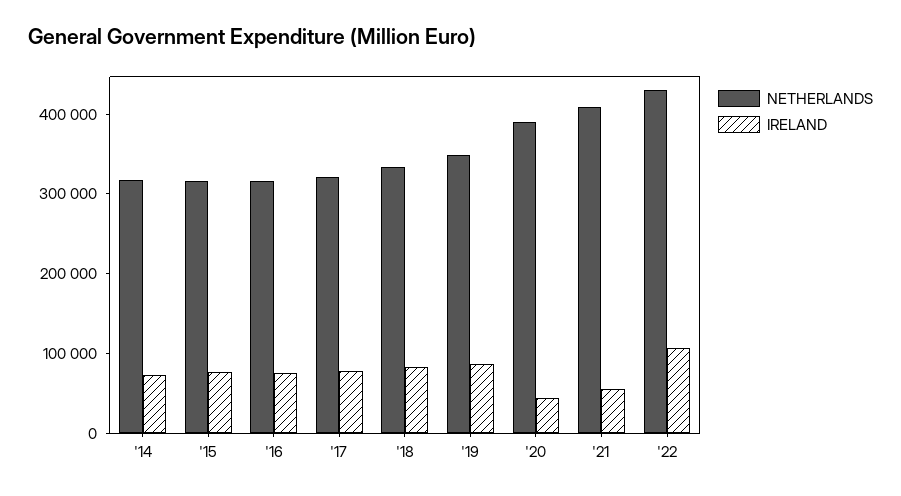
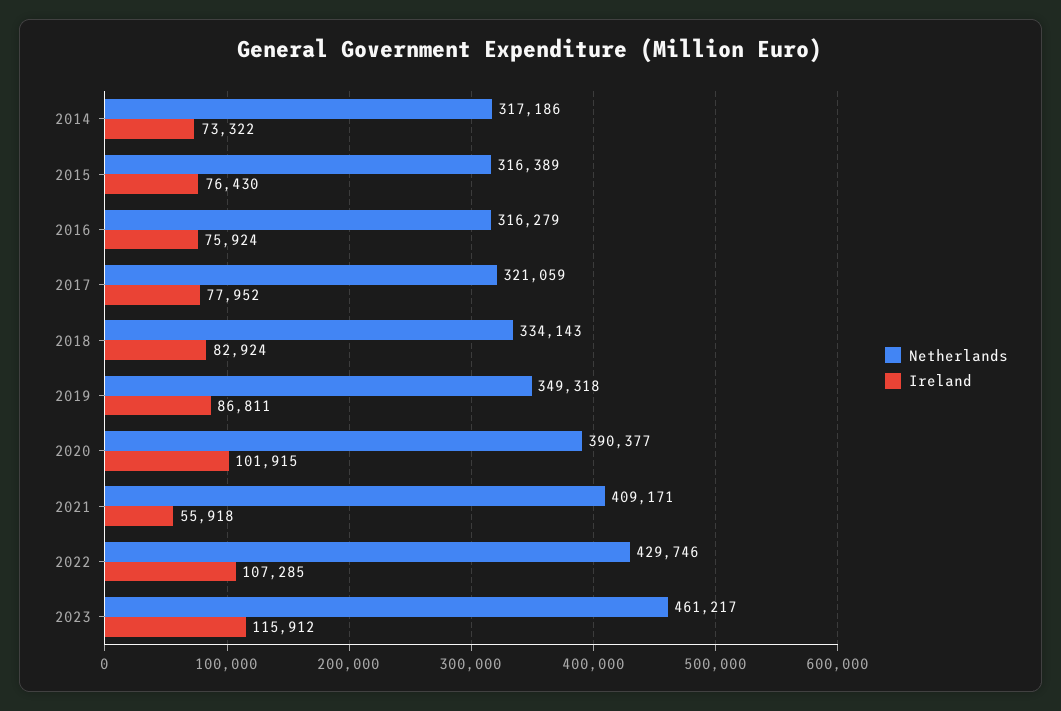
IRELAND, '20: 40000 -> 101915
NETHERLANDS, 2023: none -> 461217
IRELAND, 2023: none -> 115912

